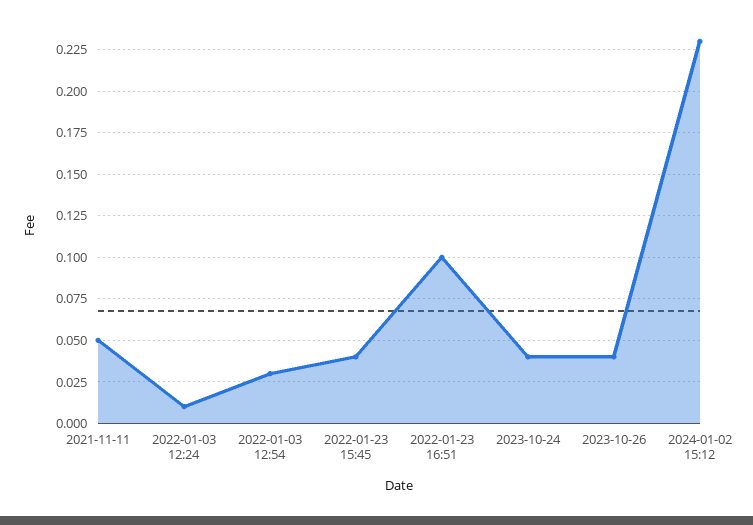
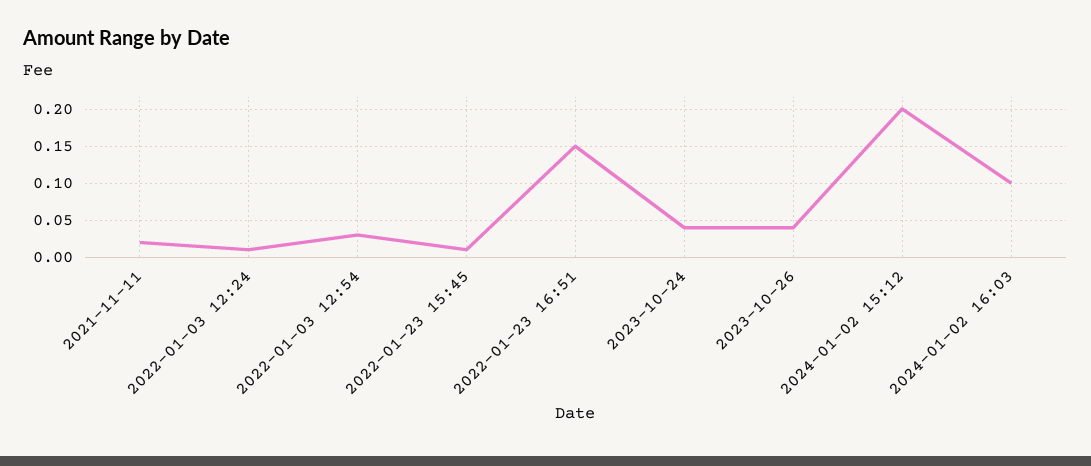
2021-11-11: 0.05 -> 0.02
2022-01-23 15:45: 0.04 -> 0.01
2022-01-23 16:51: 0.1 -> 0.15
2024-01-02 15:12: 0.23 -> 0.2
2024-01-02 16:03: none -> 0.1

